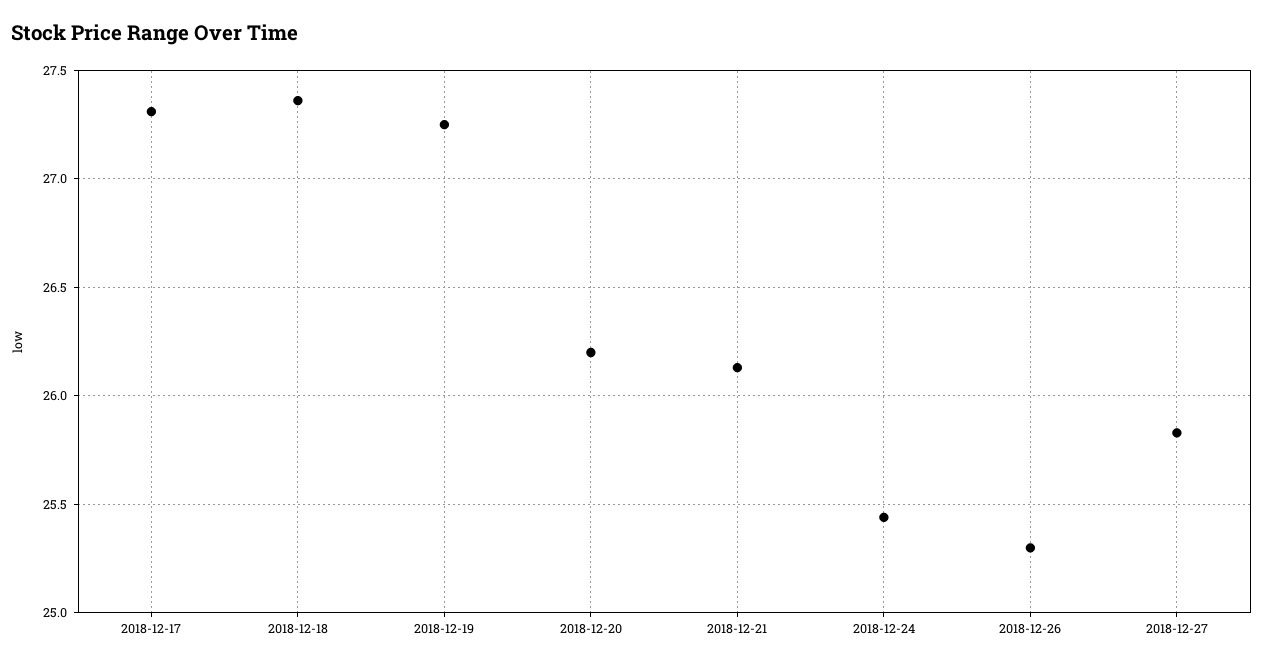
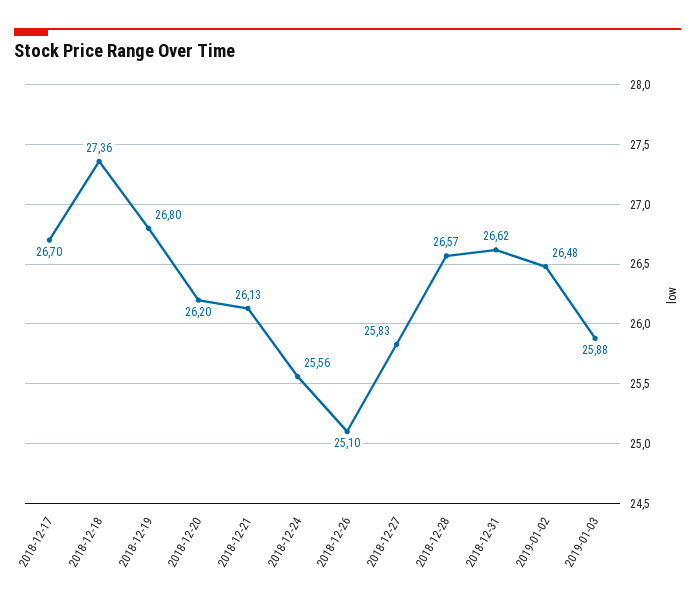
2018-12-17: 27.3 -> 26.7
2018-12-19: 27.25 -> 26.8
2018-12-24: 25.45 -> 25.56
2018-12-26: 25.3 -> 25.1
2018-12-28: none -> 26.57
2018-12-31: none -> 26.62
2019-01-02: none -> 26.48
2019-01-03: none -> 25.88

